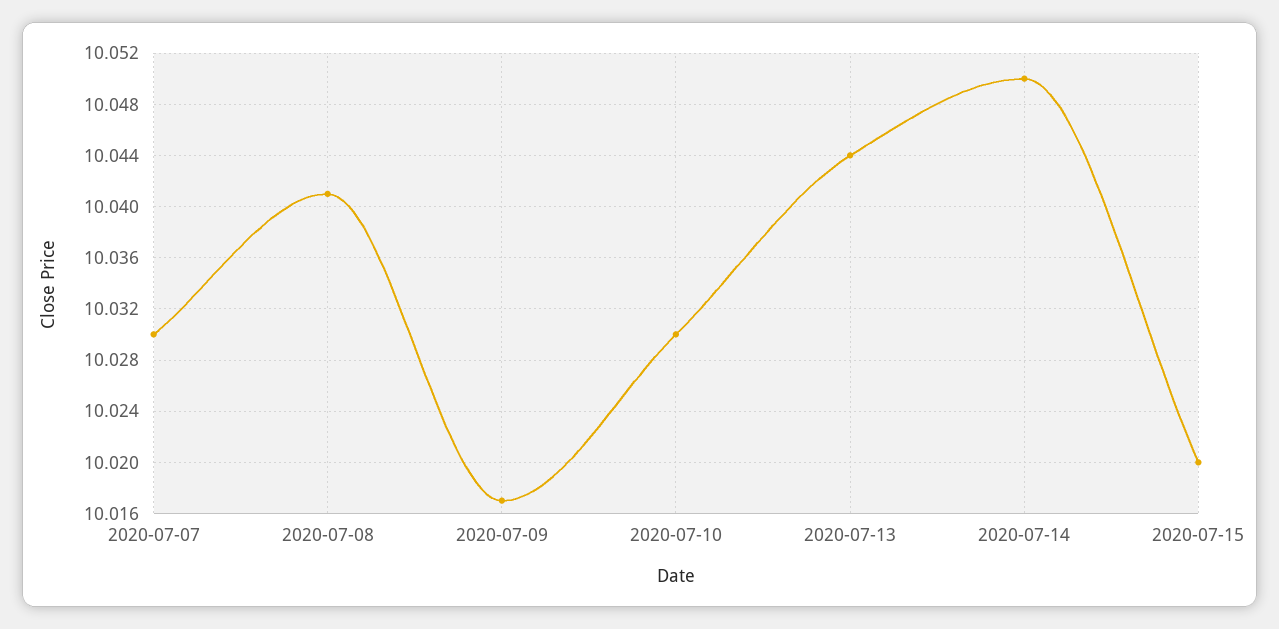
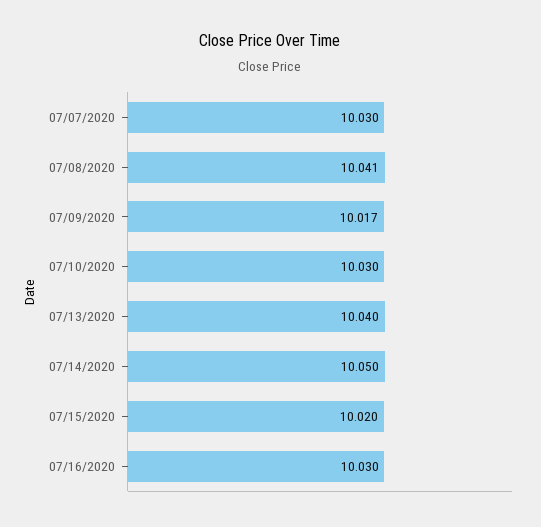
2020-07-13: 10.044 -> 10.04
07/16/2020: none -> 10.03

